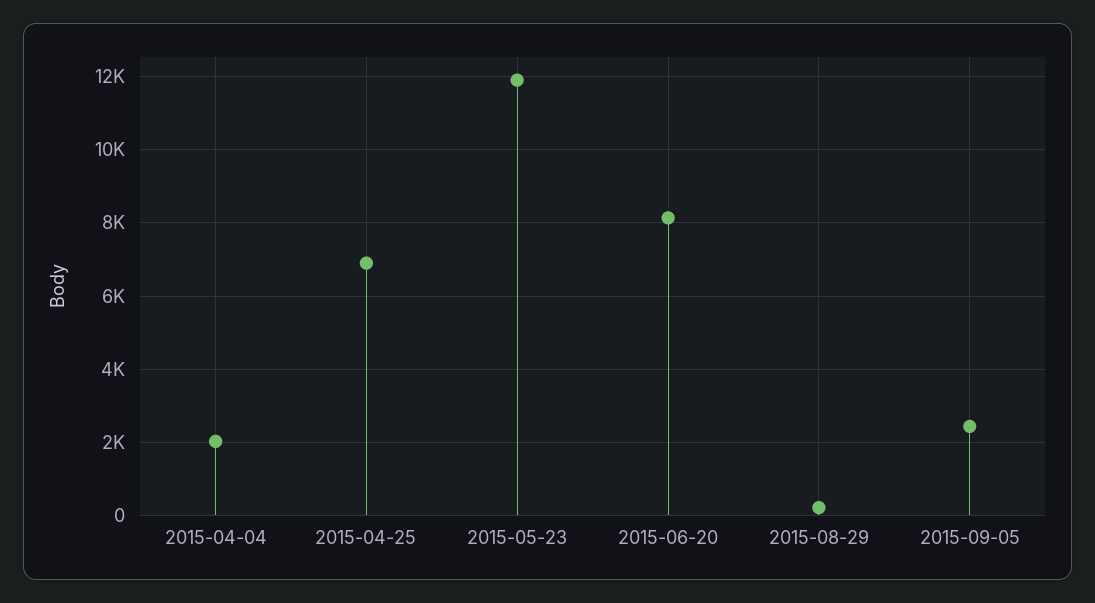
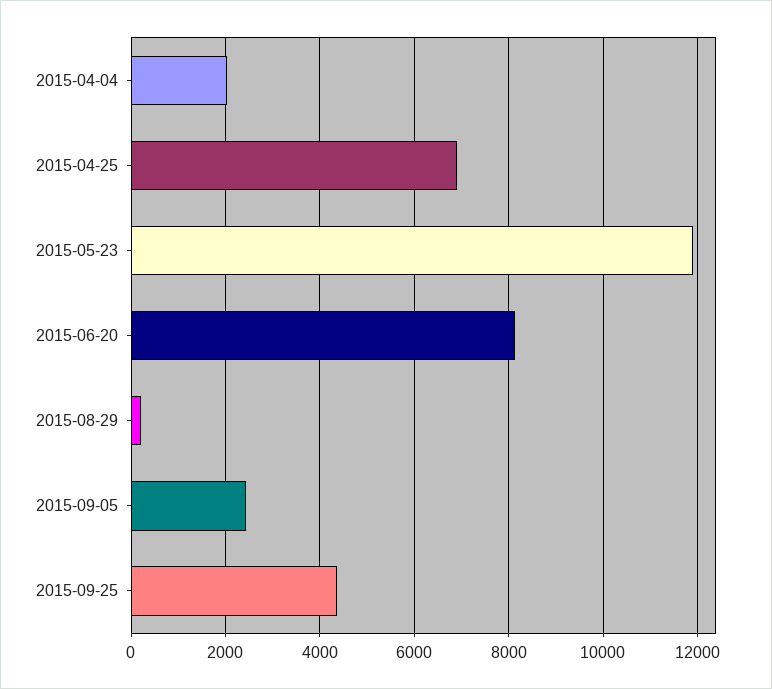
2015-09-25: none -> 4400

